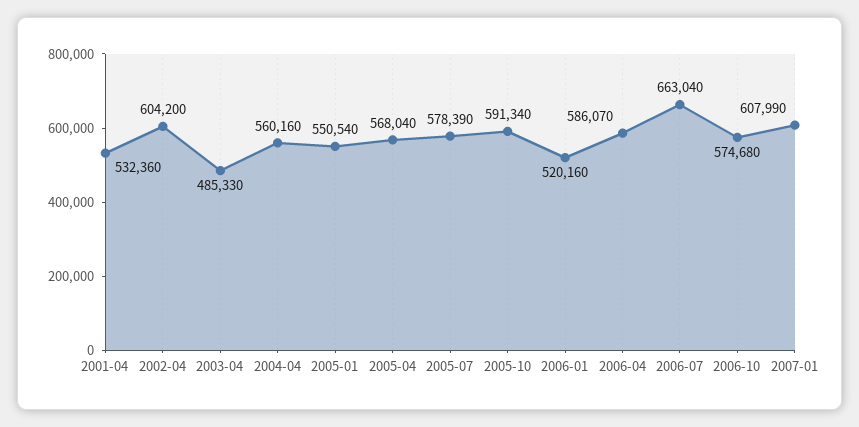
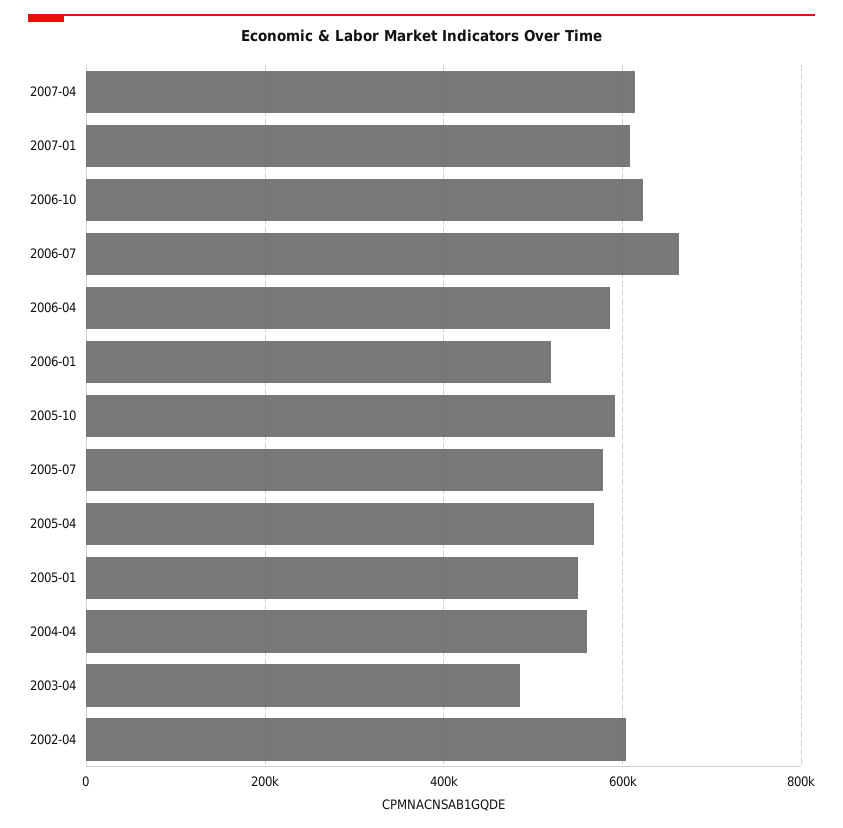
2001-04: 532360 -> none
2006-10: 574680 -> 620000
2007-04: none -> 620000

